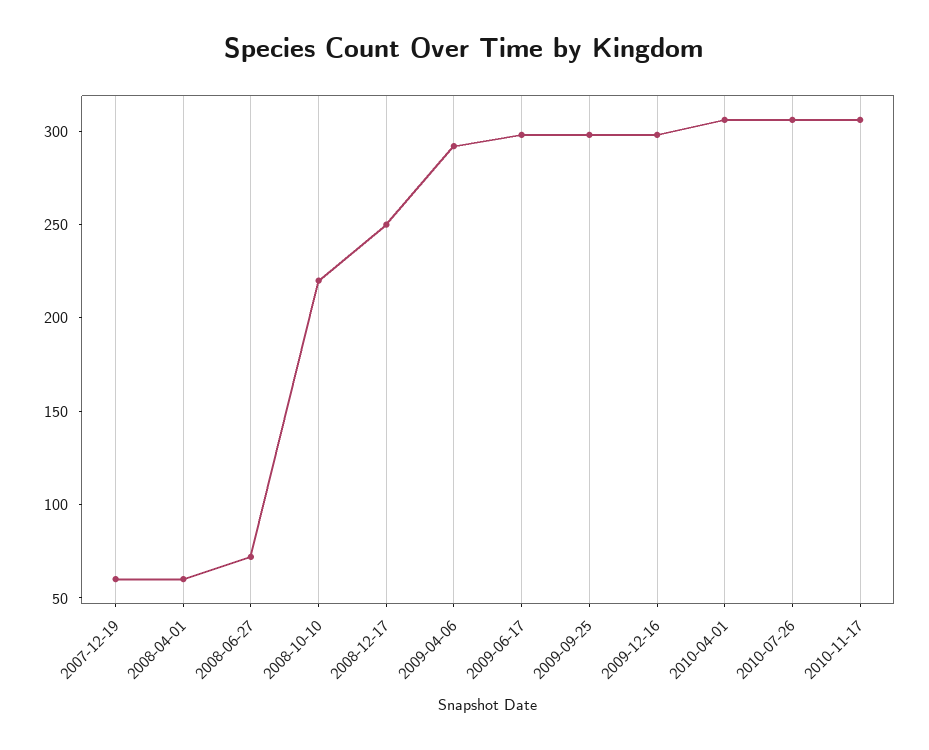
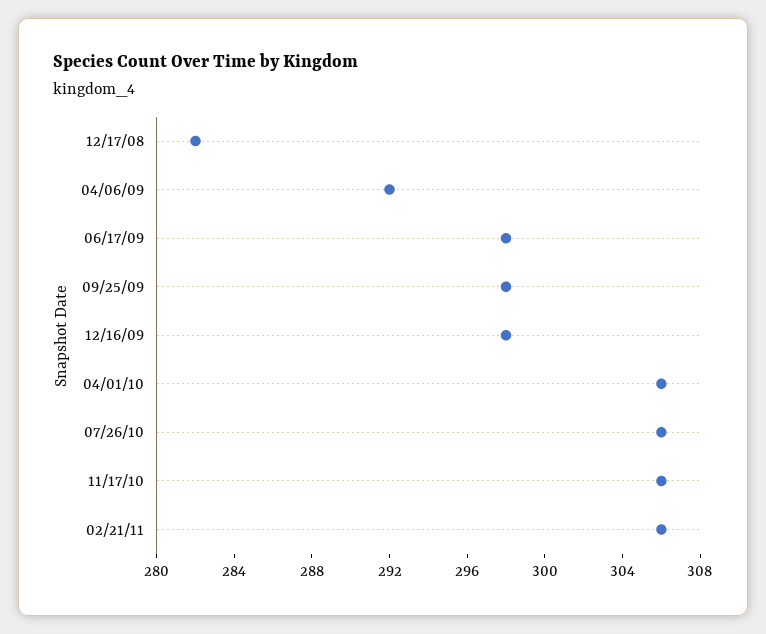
2007-12-19: 60 -> none
2008-04-01: 60 -> none
2008-06-27: 70 -> none
2008-10-10: 220 -> none
2008-12-17: 250 -> 282
02/21/11: none -> 306

